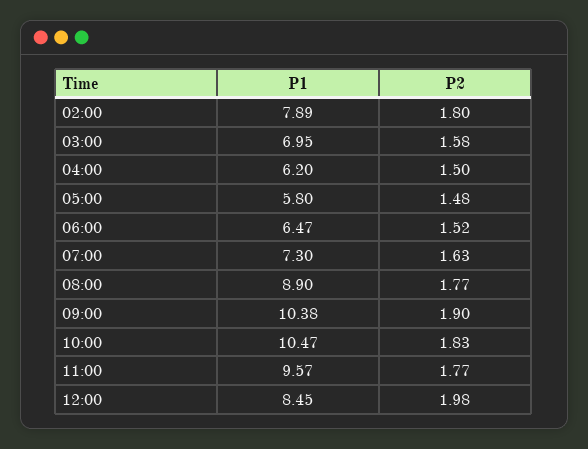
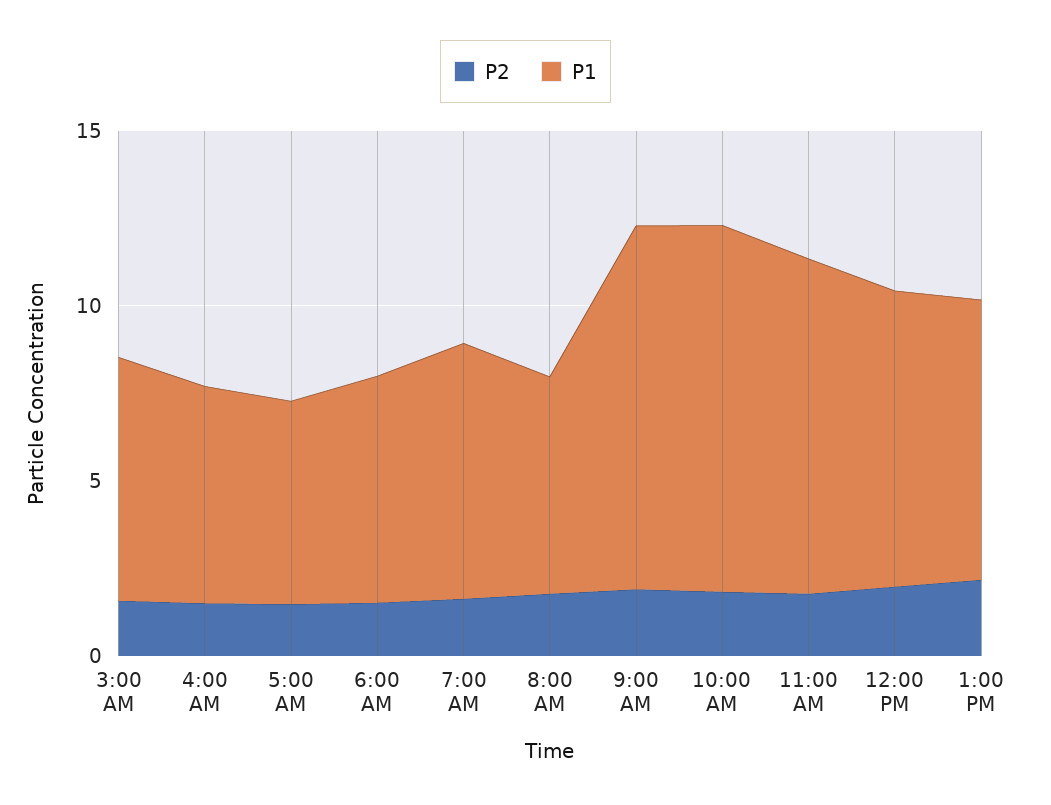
P1, 02:00: 7.89 -> none
P2, 02:00: 1.8 -> none
P1, 08:00: 8.9 -> 6
P2, 1:00 PM: none -> 2
P1, 1:00 PM: none -> 8

